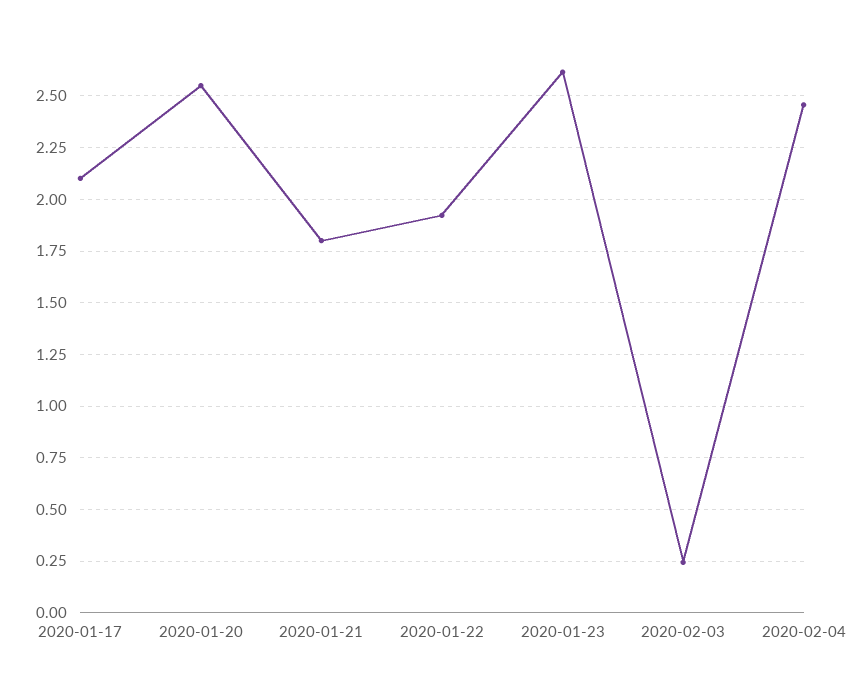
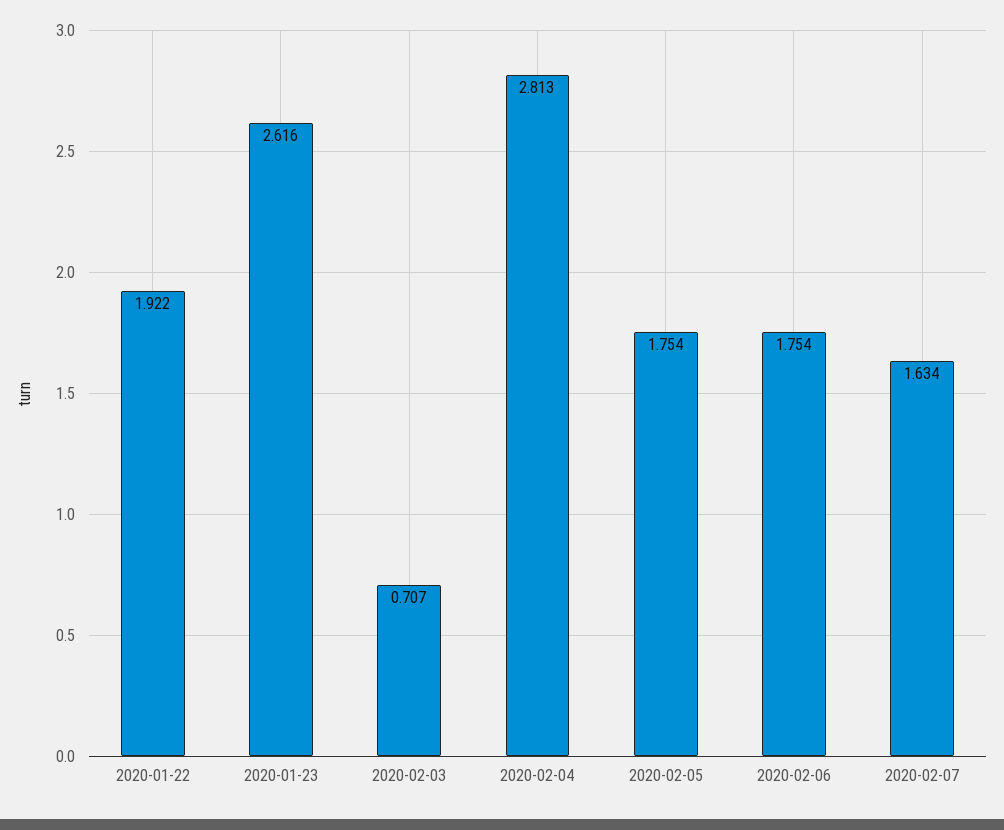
2020-01-17: 2.1 -> none
2020-01-20: 2.55 -> none
2020-01-21: 1.8 -> none
2020-02-03: 0.25 -> 0.707
2020-02-04: 2.45 -> 2.813
2020-02-05: none -> 1.754
2020-02-06: none -> 1.754
2020-02-07: none -> 1.634

